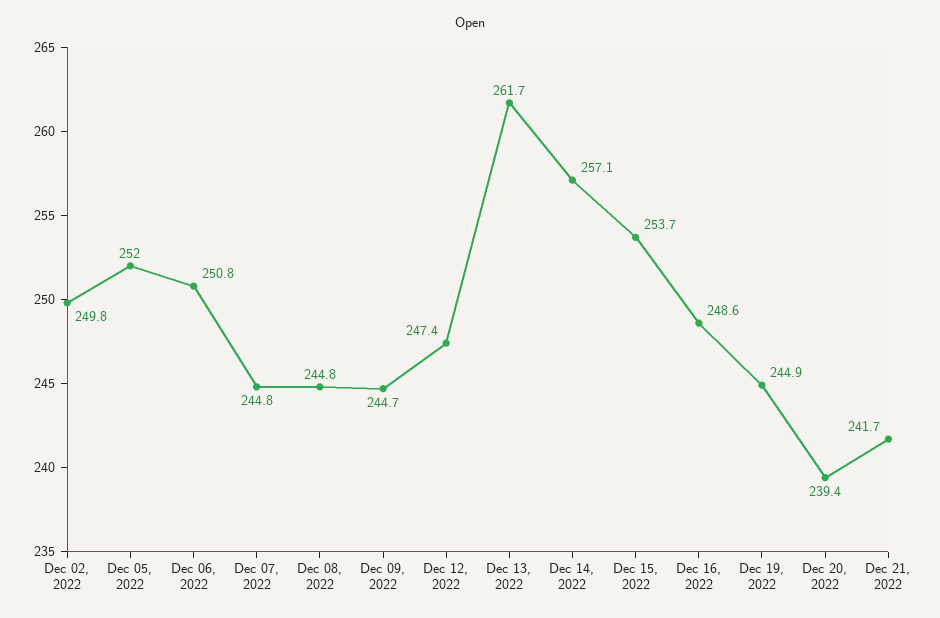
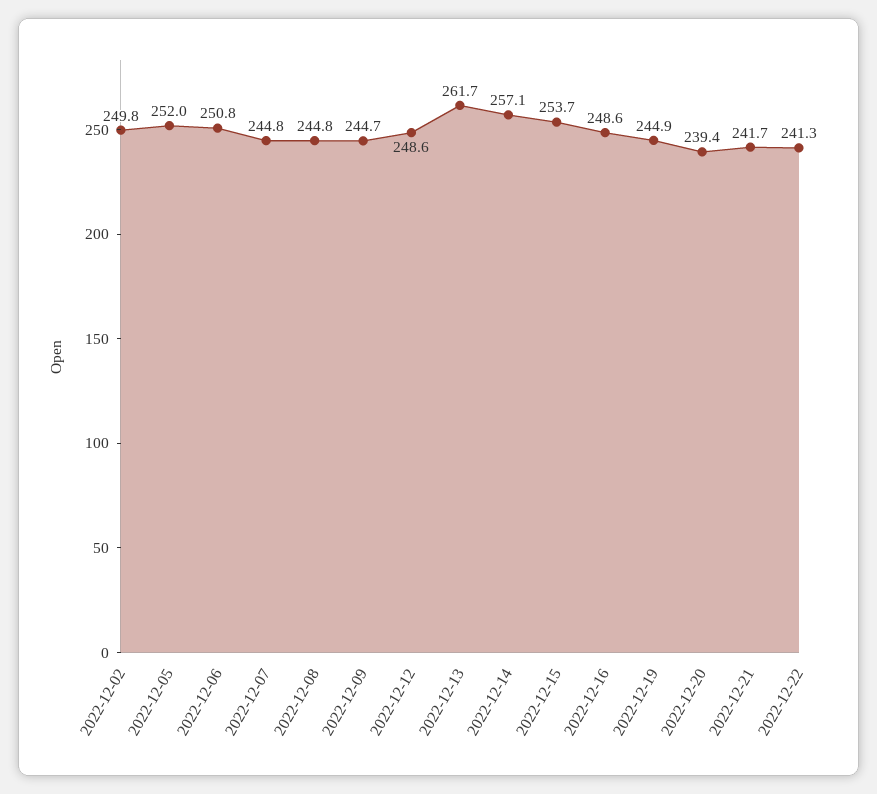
Dec 12, 2022: 247.4 -> 248.6
2022-12-22: none -> 241.3

